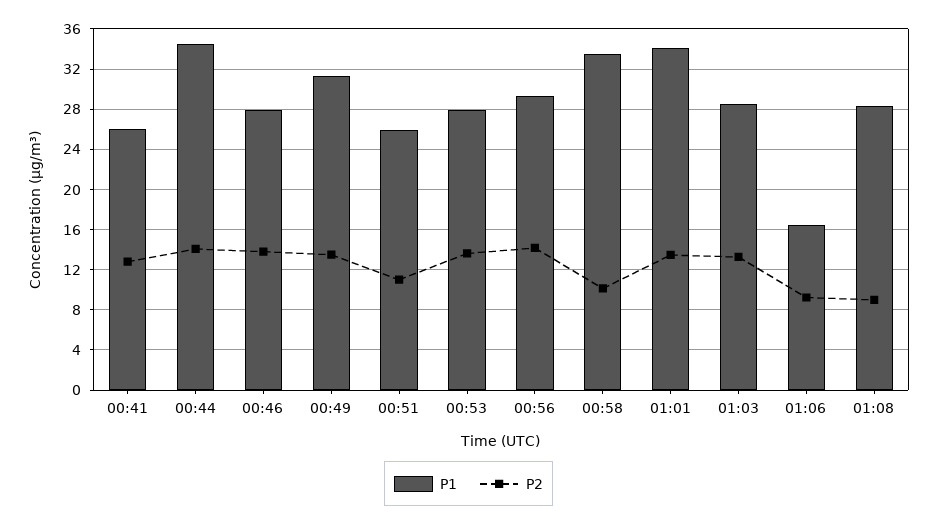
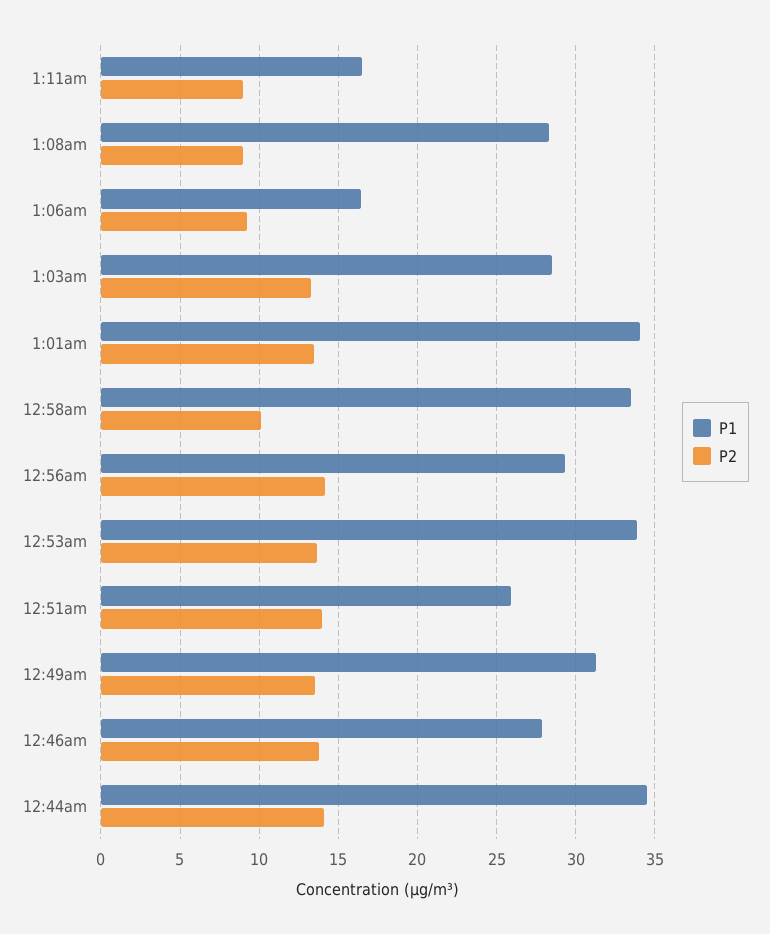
P1, 00:41: 26 -> none
P2, 00:41: 13 -> none
P2, 00:51: 11 -> 14
P1, 00:53: 28 -> 34
P1, 1:11am: none -> 16.5
P2, 1:11am: none -> 9

